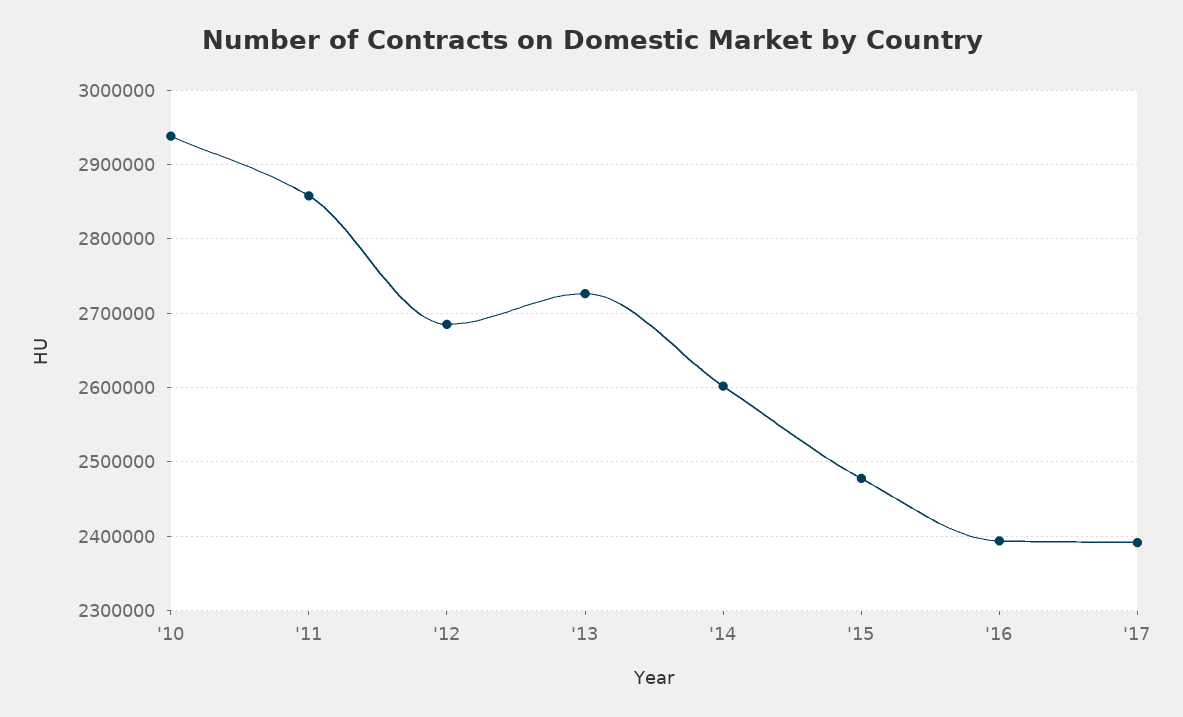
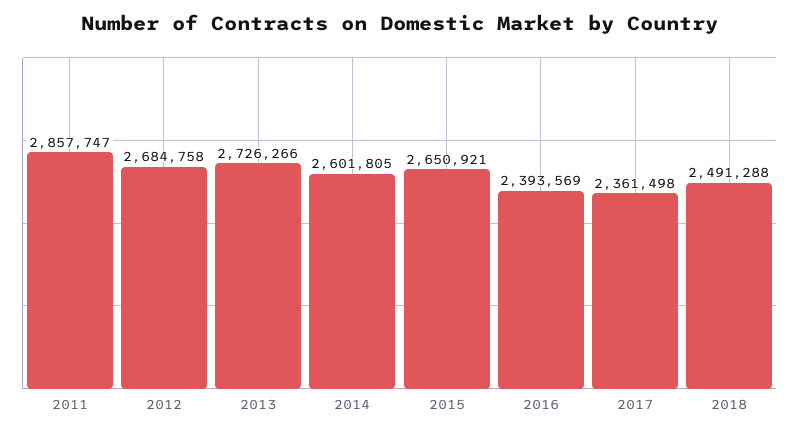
'10: 2940000 -> none
'15: 2480000 -> 2650921
'17: 2390000 -> 2361498
2018: none -> 2491288

